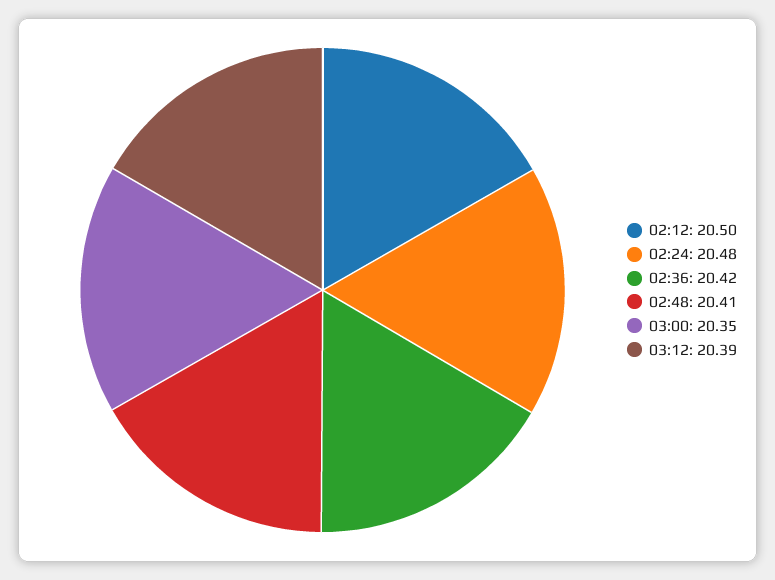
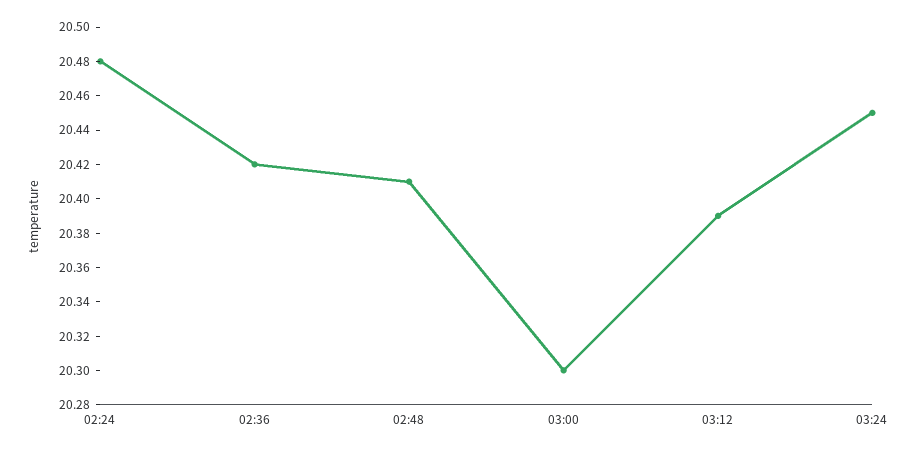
02:12: 20.5 -> none
03:00: 20.35 -> 20.3
03:24: none -> 20.45

